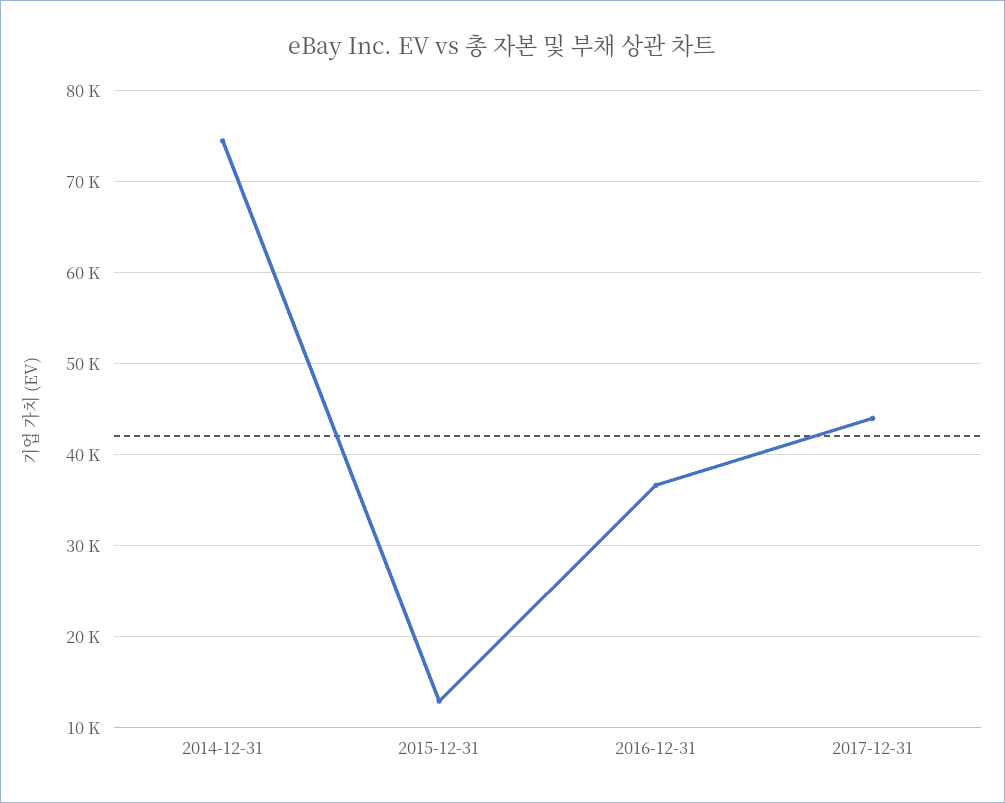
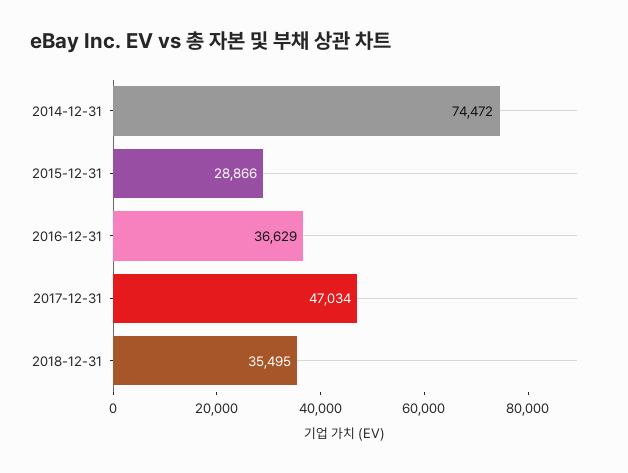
2015-12-31: 13000 -> 28866
2017-12-31: 44000 -> 47034
2018-12-31: none -> 35495

